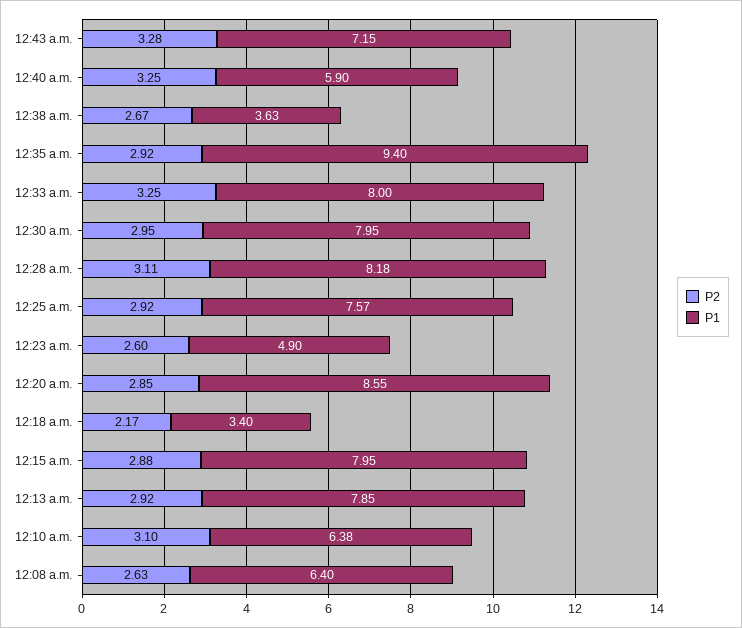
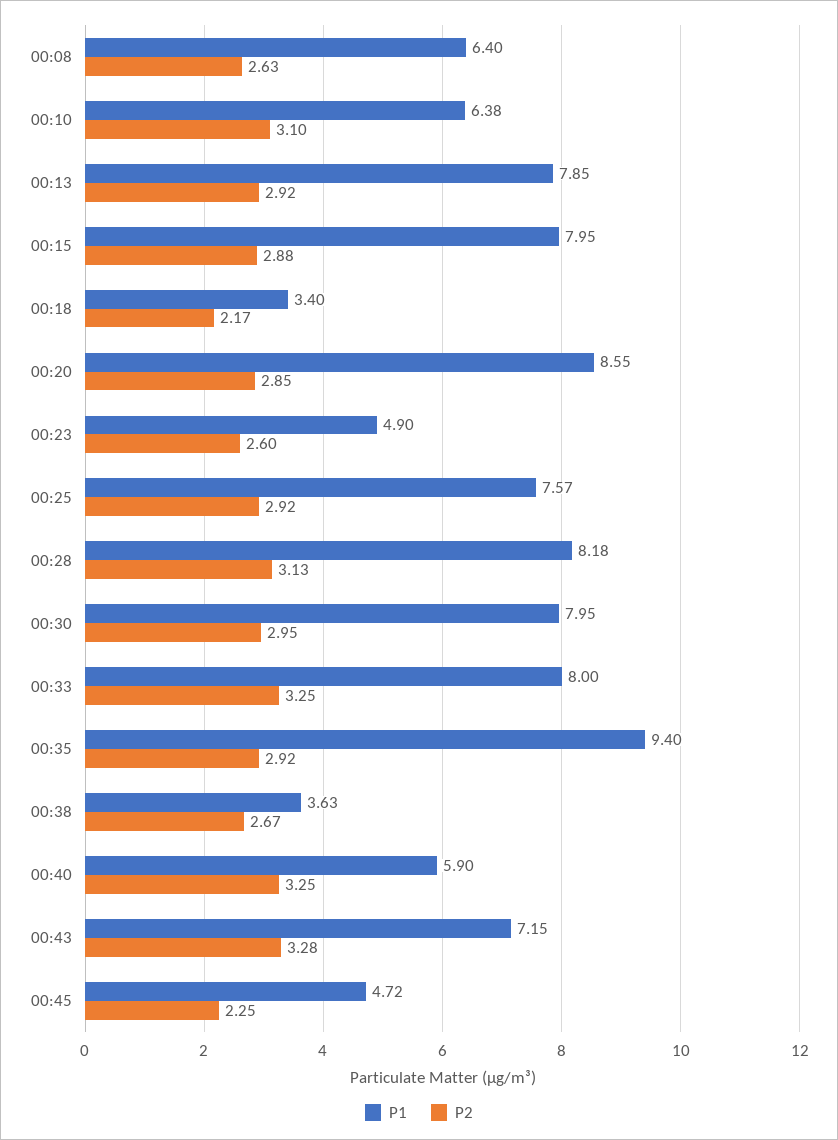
P2, 12:28 a.m.: 3.11 -> 3.13
P1, 00:45: none -> 4.72
P2, 00:45: none -> 2.25

